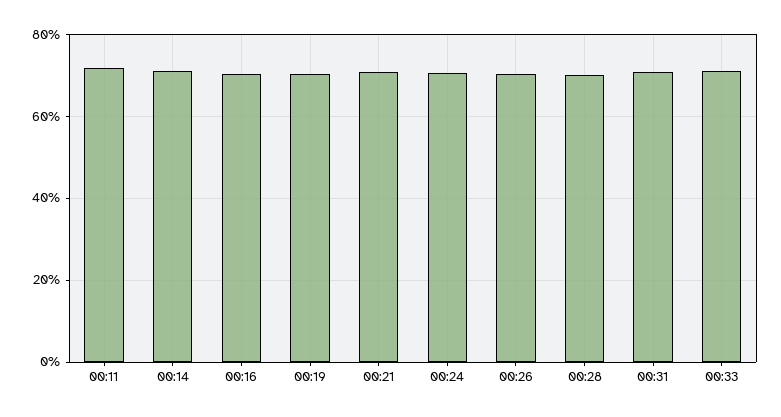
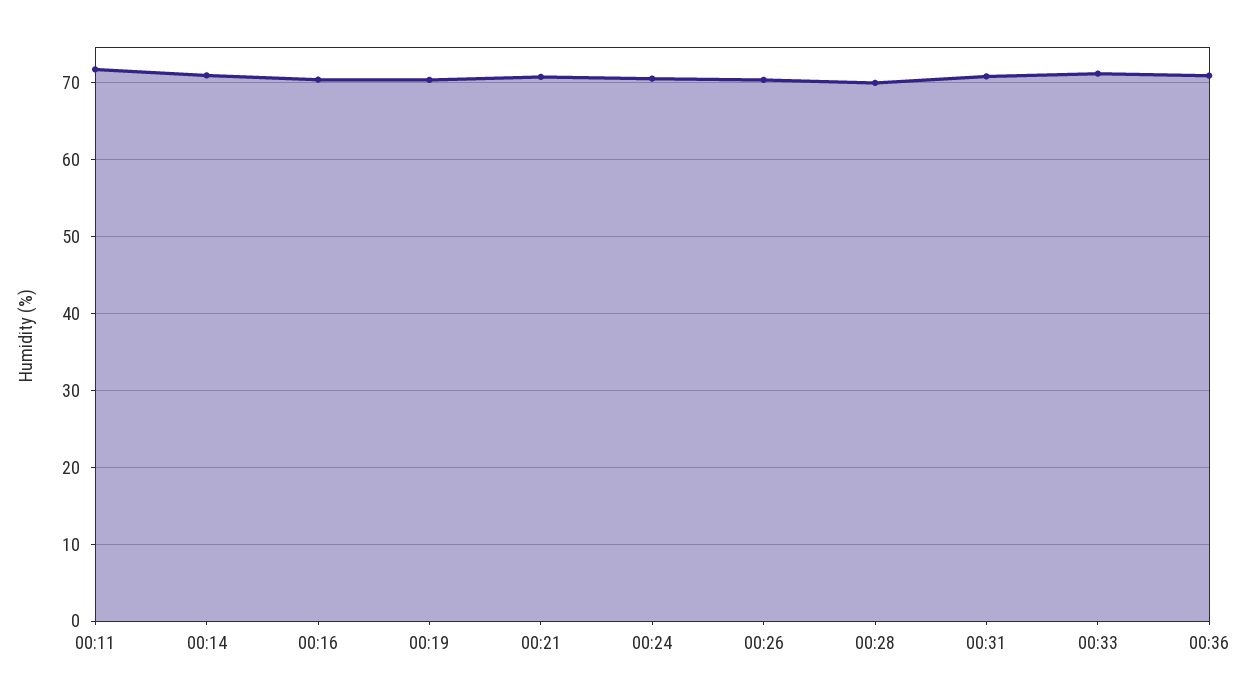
00:36: none -> 71

